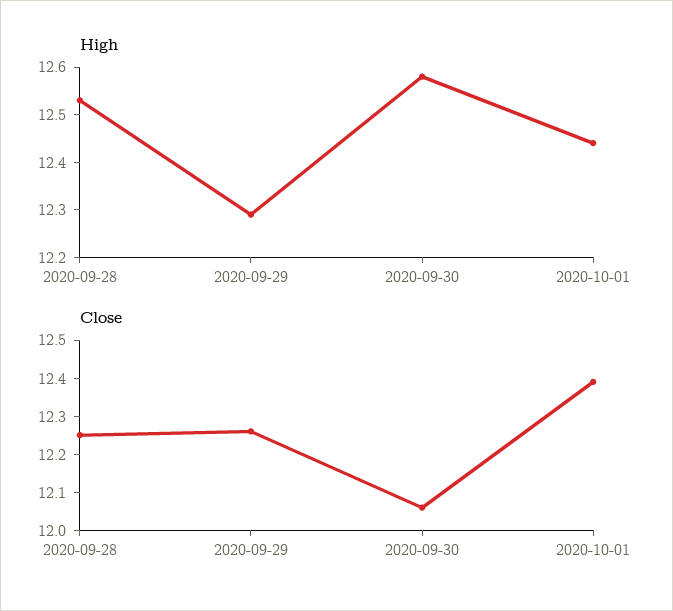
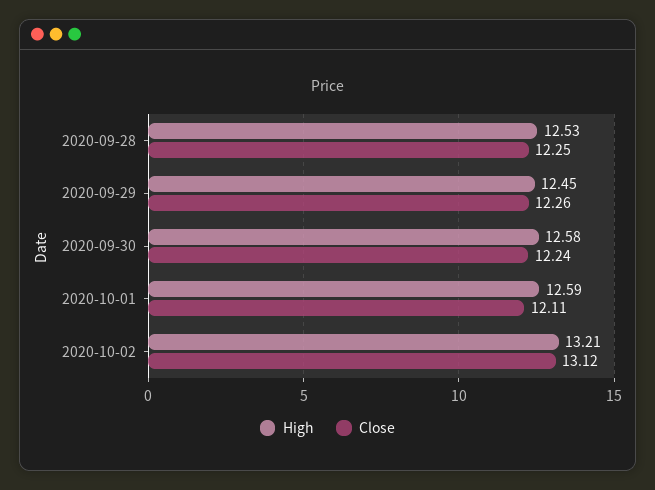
High, 2020-09-29: 12.3 -> 12.45
High, 2020-10-01: 12.45 -> 12.59
Close, 2020-09-30: 12.05 -> 12.24
Close, 2020-10-01: 12.4 -> 12.11
High, 2020-10-02: none -> 13.21
Close, 2020-10-02: none -> 13.12

